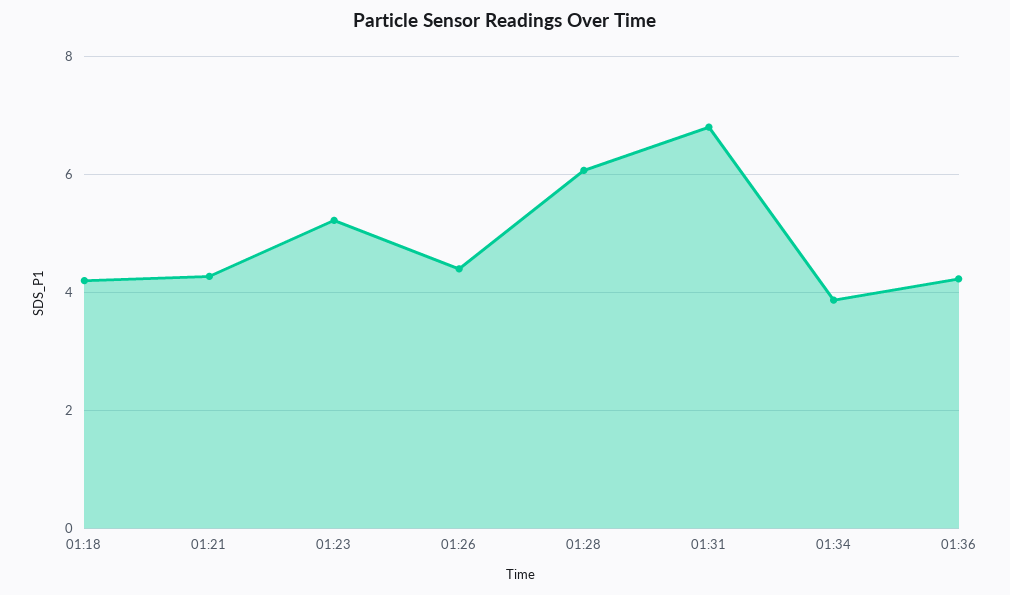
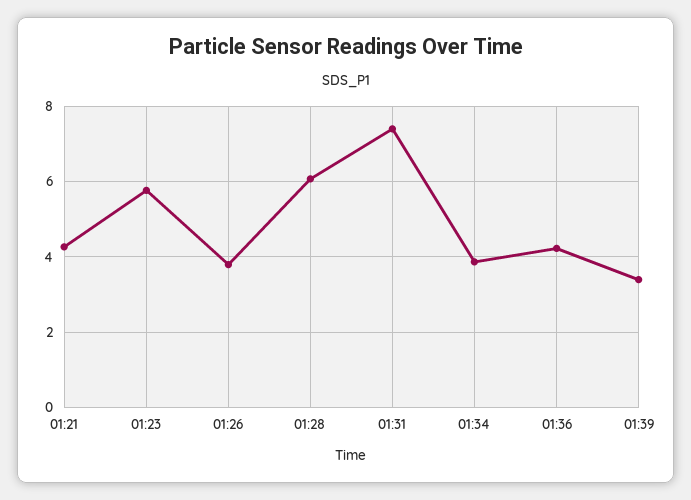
01:18: 4.2 -> none
01:23: 5.2 -> 5.8
01:26: 4.4 -> 3.8
01:31: 6.8 -> 7.4
01:39: none -> 3.4

